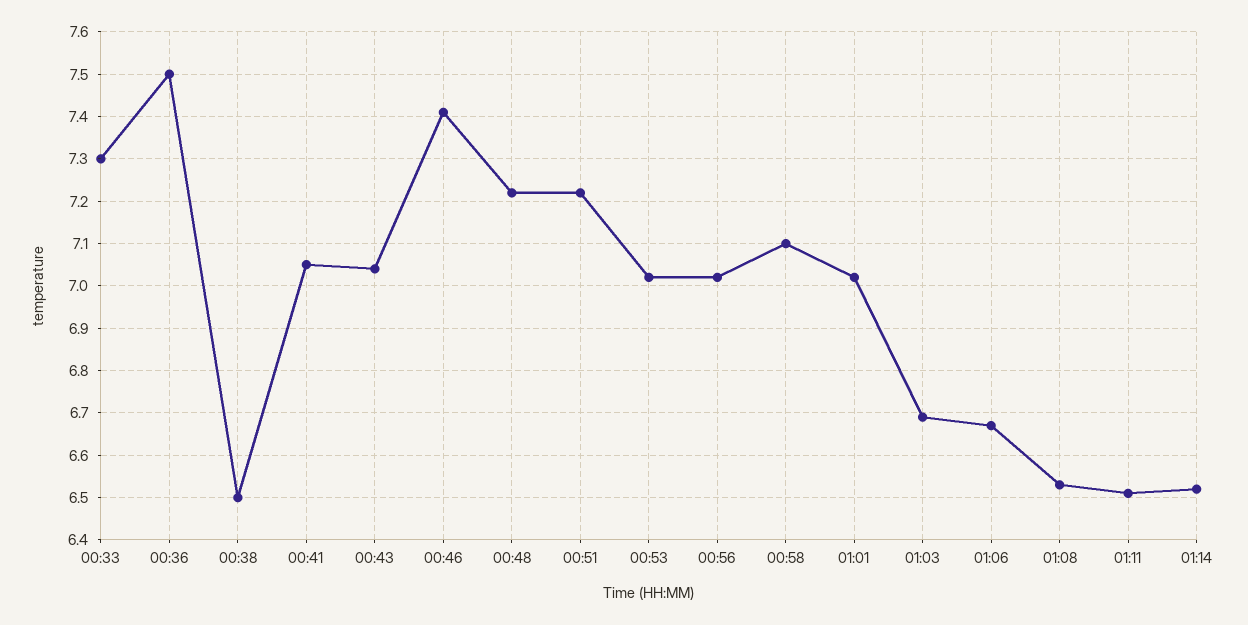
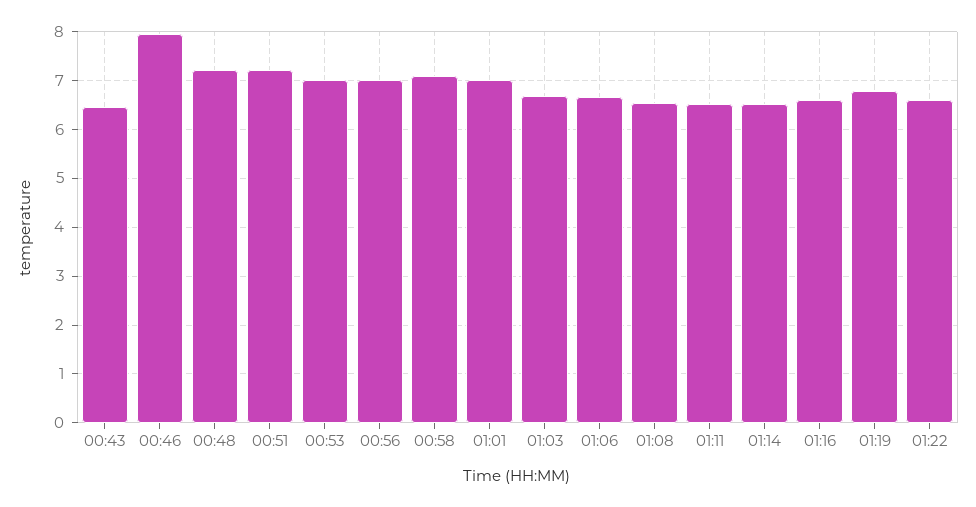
00:33: 7.3 -> none
00:36: 7.5 -> none
00:38: 6.5 -> none
00:41: 7.05 -> none
00:43: 7.05 -> 6.4
00:46: 7.4 -> 8
01:16: none -> 6.6
01:19: none -> 6.8
01:22: none -> 6.6

